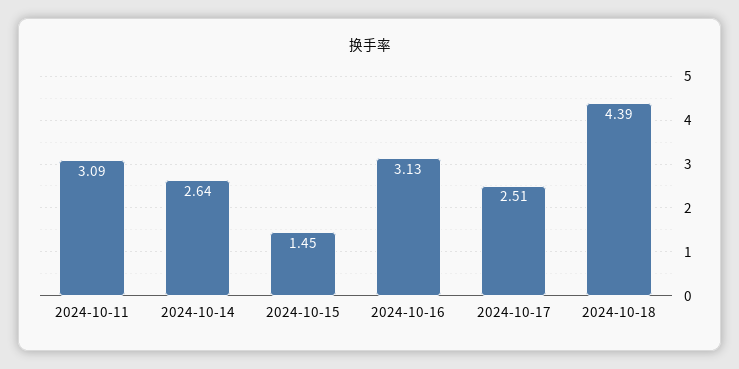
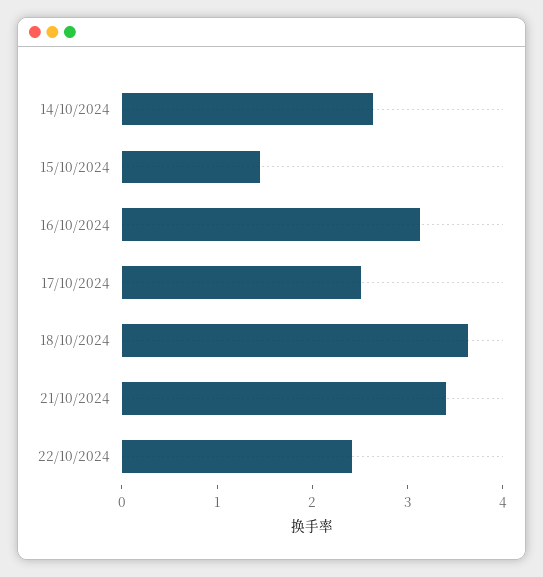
2024-10-11: 3.09 -> none
2024-10-18: 4.39 -> 3.6
21/10/2024: none -> 3.4
22/10/2024: none -> 2.4

